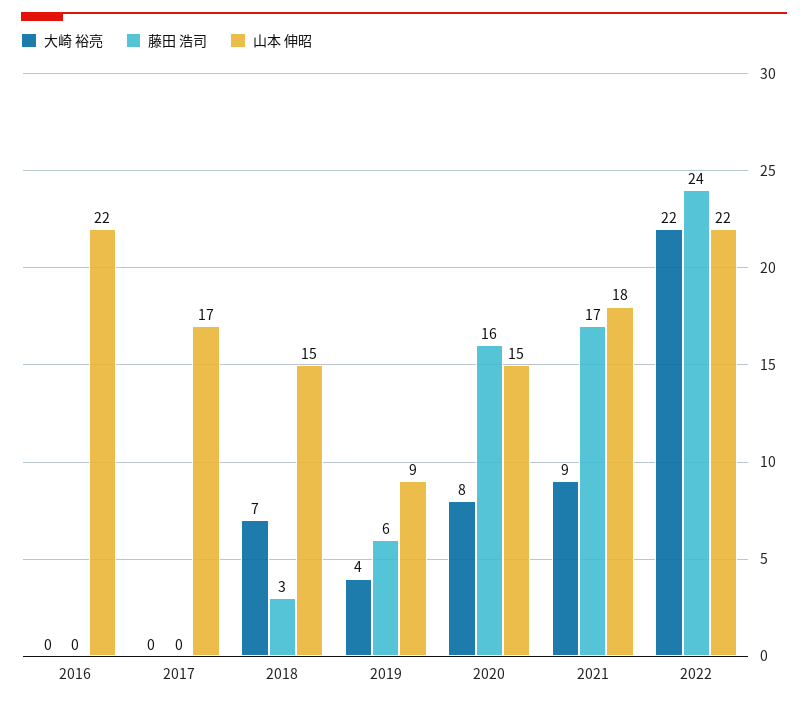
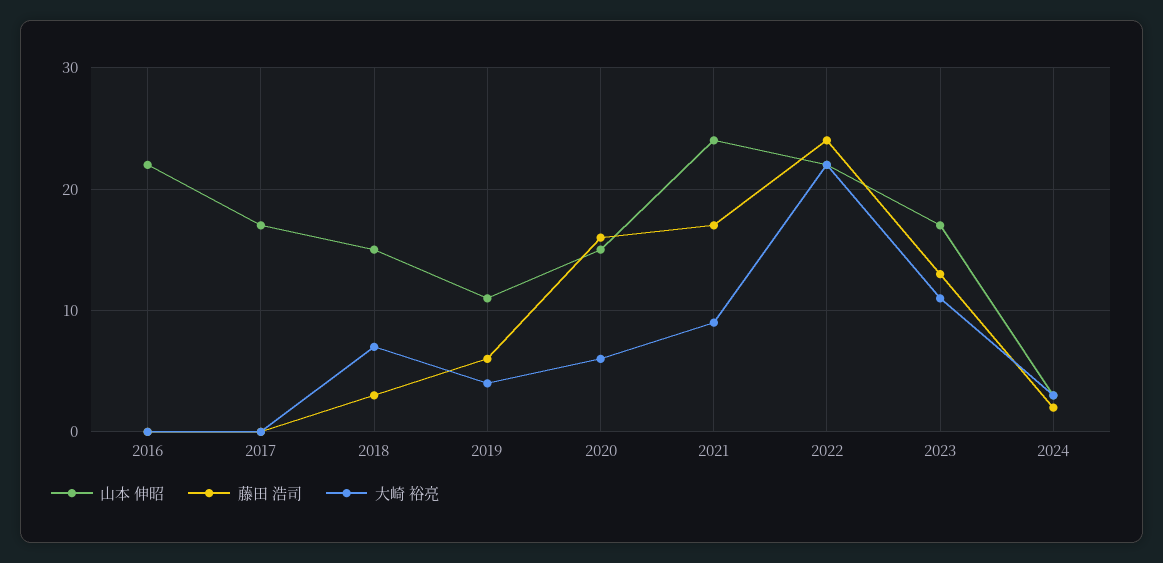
山本 伸昭, 2019: 9 -> 11
大崎 裕亮, 2020: 8 -> 6
山本 伸昭, 2021: 18 -> 24
山本 伸昭, 2023: none -> 17
藤田 浩司, 2023: none -> 13
大崎 裕亮, 2023: none -> 11
山本 伸昭, 2024: none -> 3
藤田 浩司, 2024: none -> 2
大崎 裕亮, 2024: none -> 3

